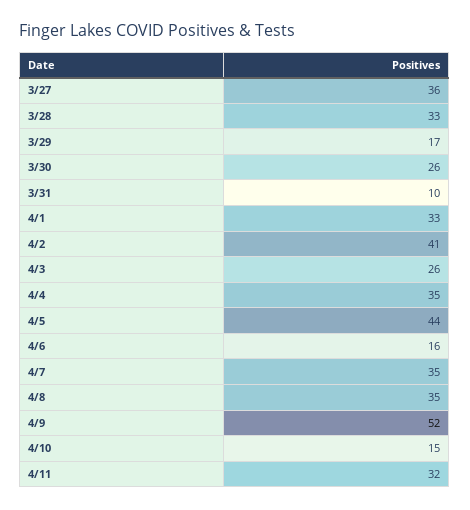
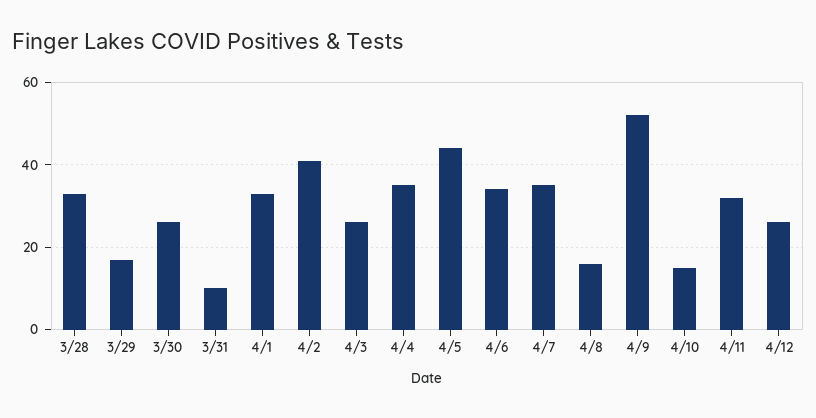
3/27: 36 -> none
4/6: 16 -> 35
4/8: 35 -> 15
4/12: none -> 25

